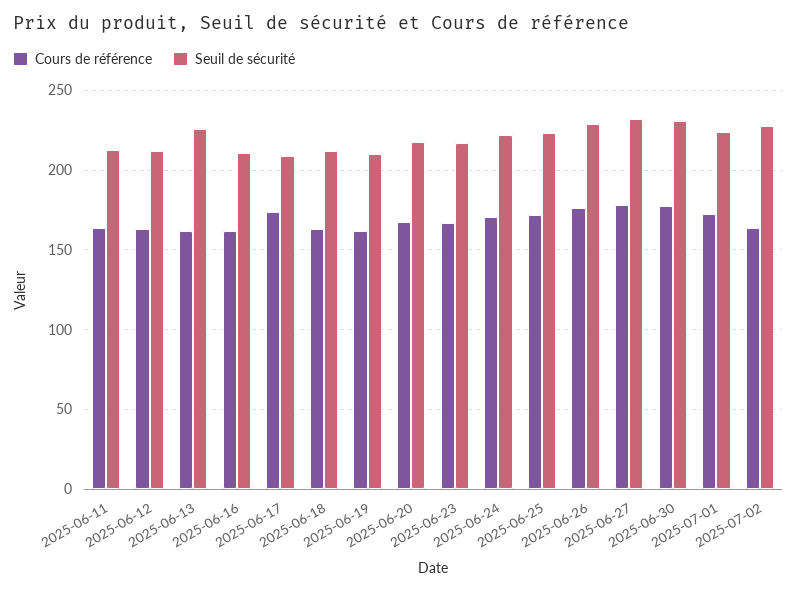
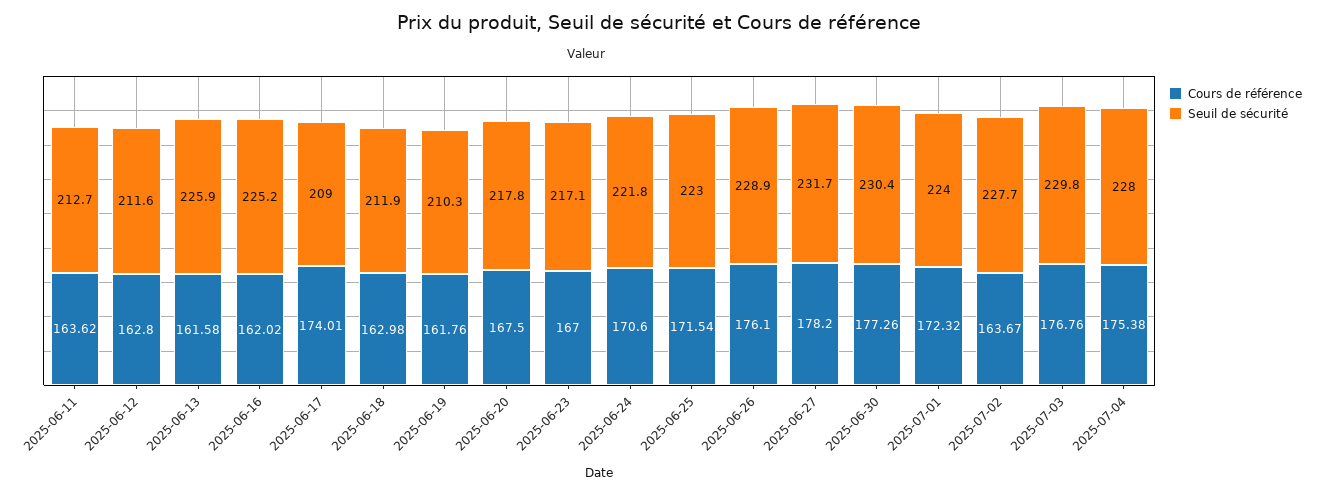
Seuil de sécurité, 2025-06-16: 210 -> 225.2
Cours de référence, 2025-07-03: none -> 176.76
Seuil de sécurité, 2025-07-03: none -> 229.8
Cours de référence, 2025-07-04: none -> 175.38
Seuil de sécurité, 2025-07-04: none -> 228

